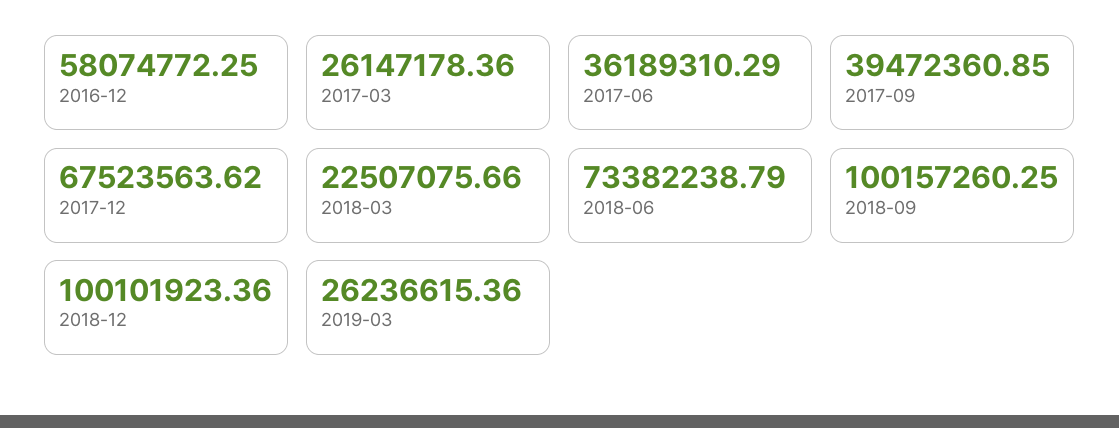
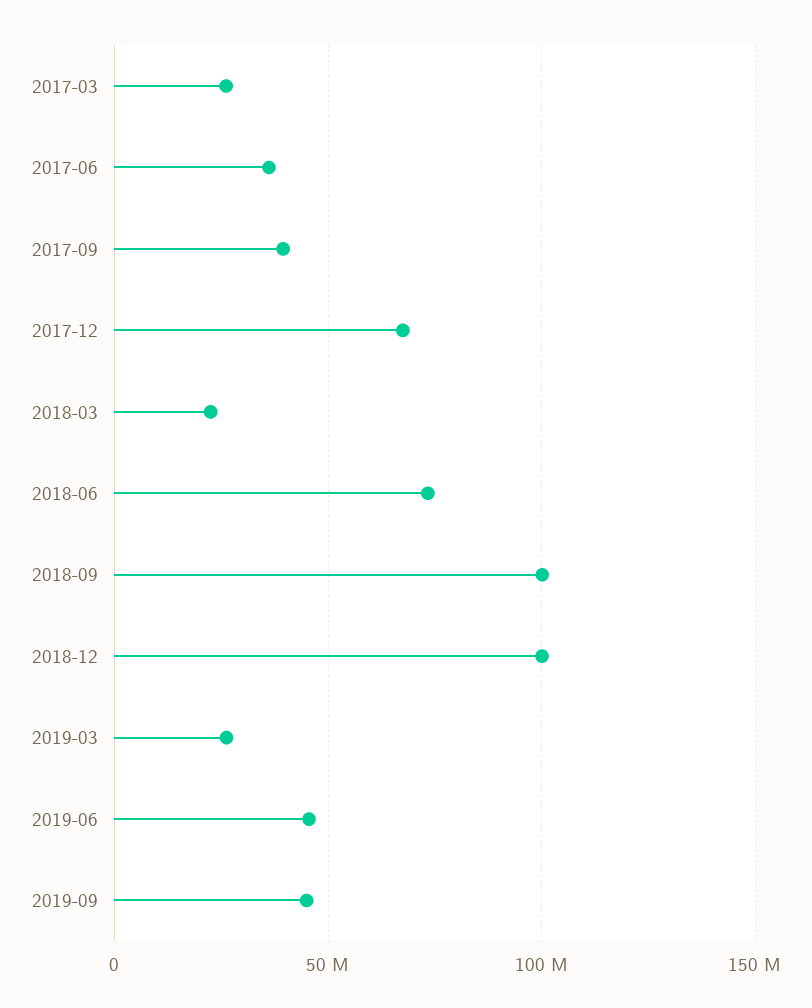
2016-12: 58074772.25 -> none
2019-06: none -> 45000000
2019-09: none -> 45000000

